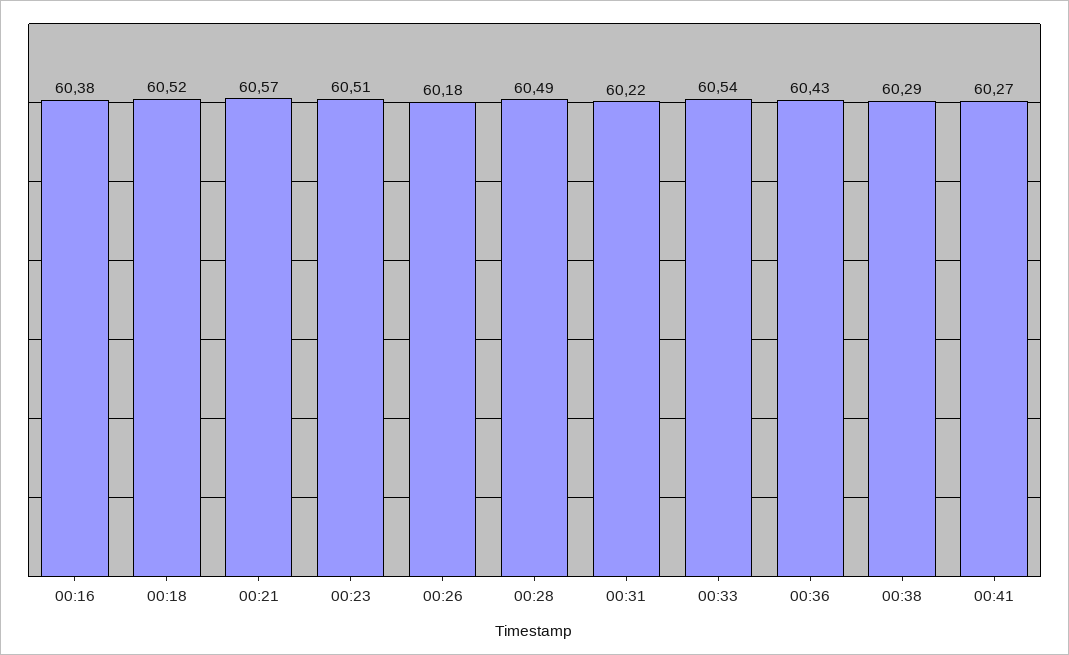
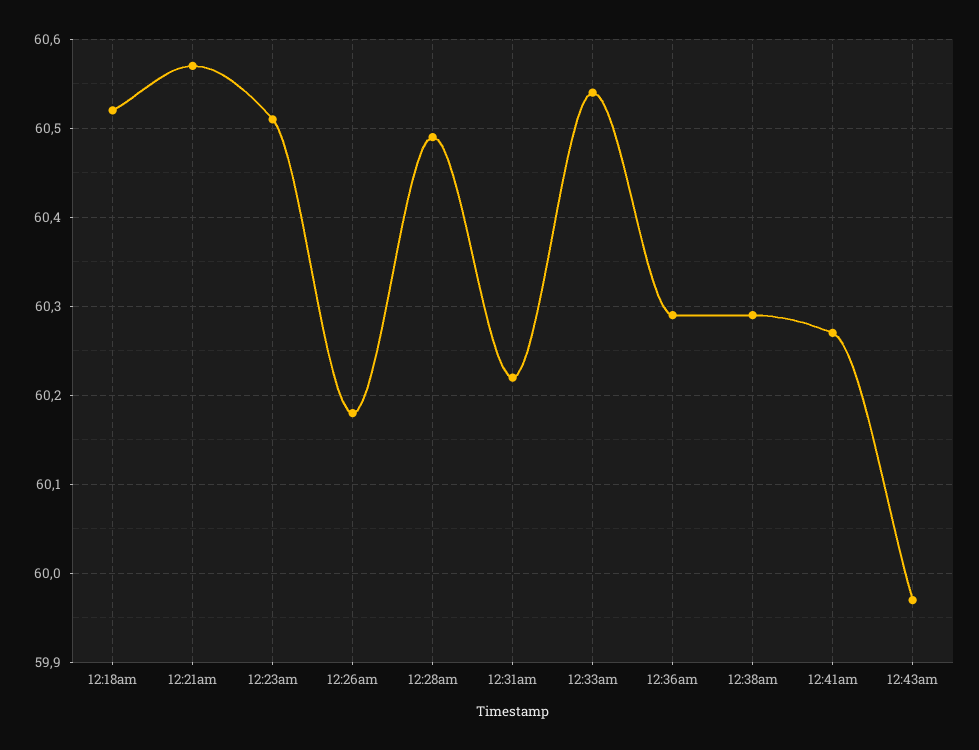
00:16: 60.38 -> none
00:36: 60.43 -> 60.29
12:43am: none -> 59.97

